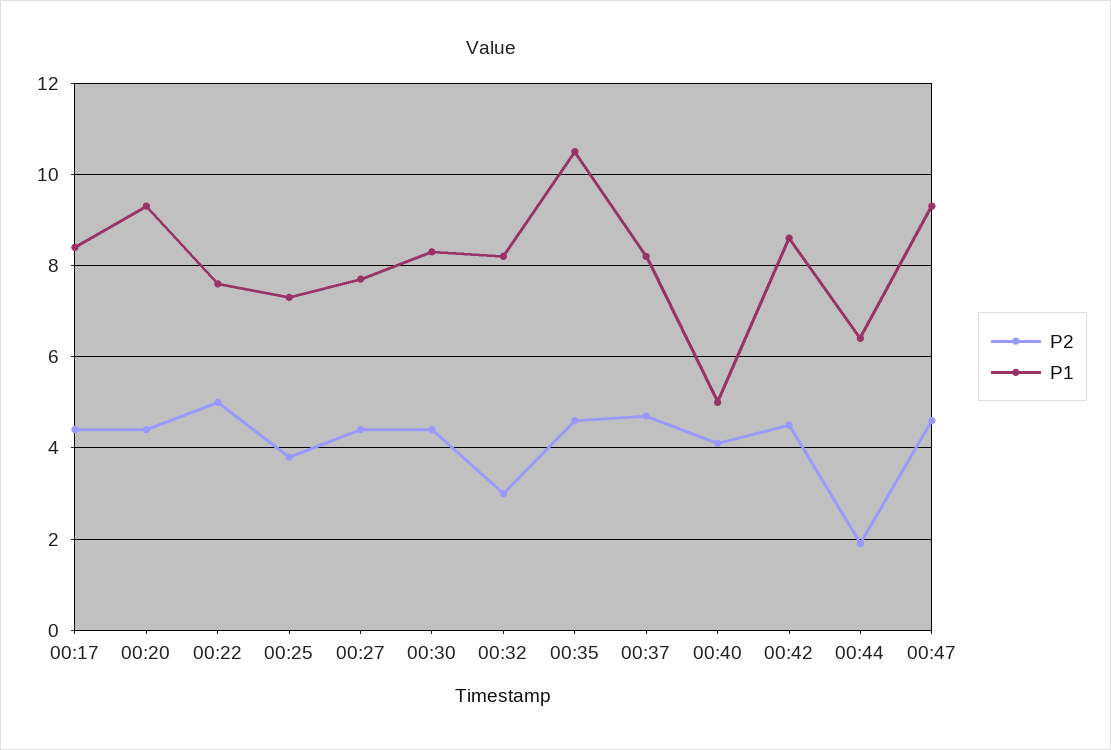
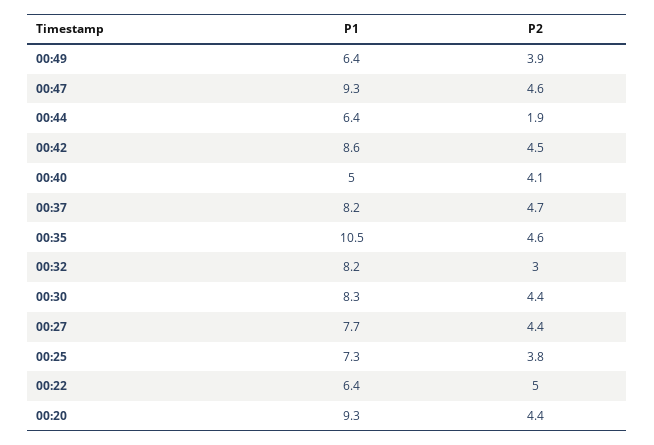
P2, 00:17: 4.5 -> none
P1, 00:17: 8.5 -> none
P1, 00:22: 7.5 -> 6.4
P1, 00:49: none -> 6.4
P2, 00:49: none -> 3.9

